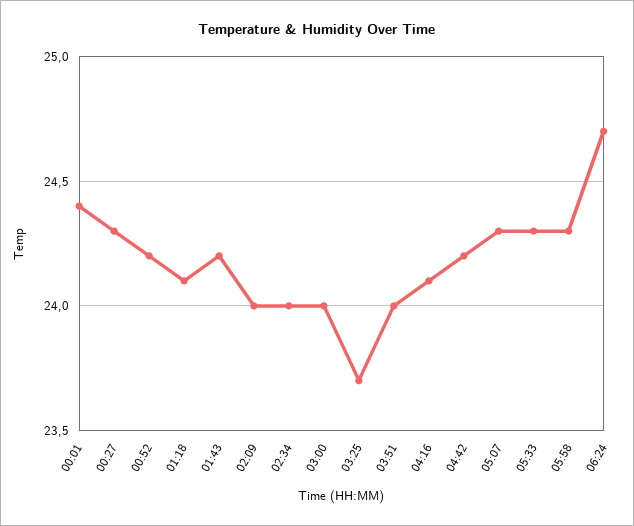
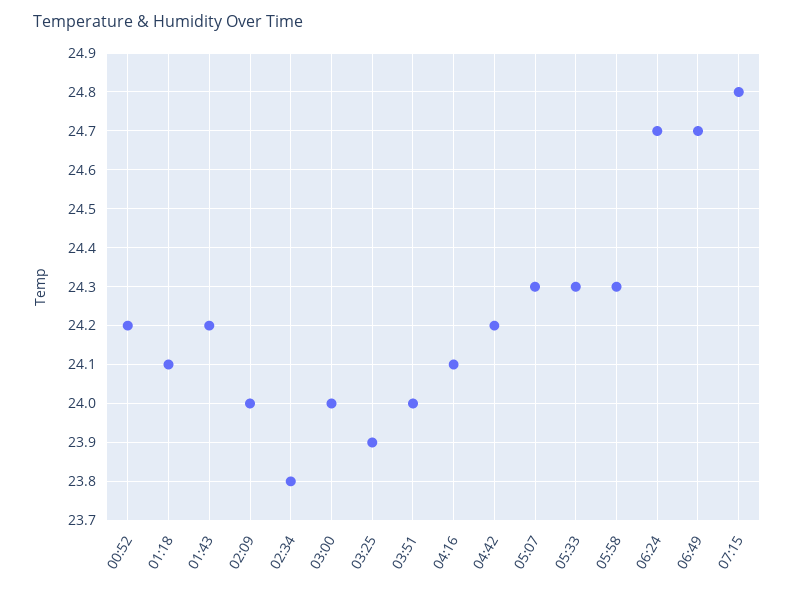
00:01: 24.4 -> none
00:27: 24.3 -> none
02:34: 24 -> 23.8
03:25: 23.7 -> 23.9
06:49: none -> 24.7
07:15: none -> 24.8

